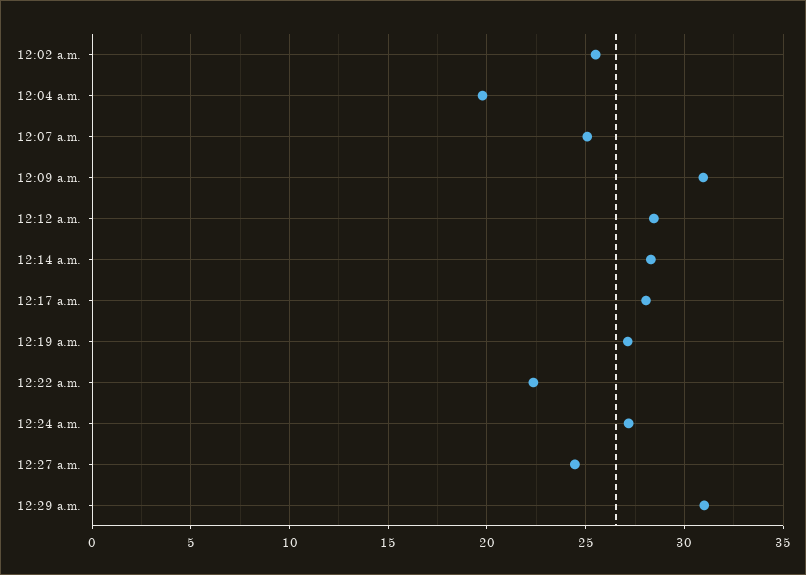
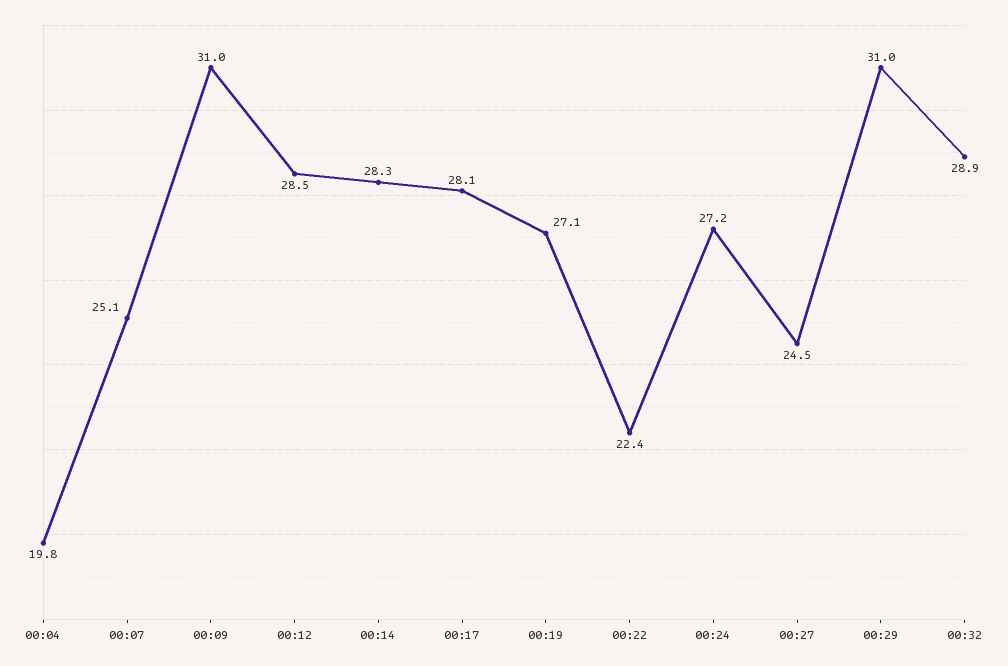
12:02 a.m.: 25.5 -> none
00:32: none -> 28.9

